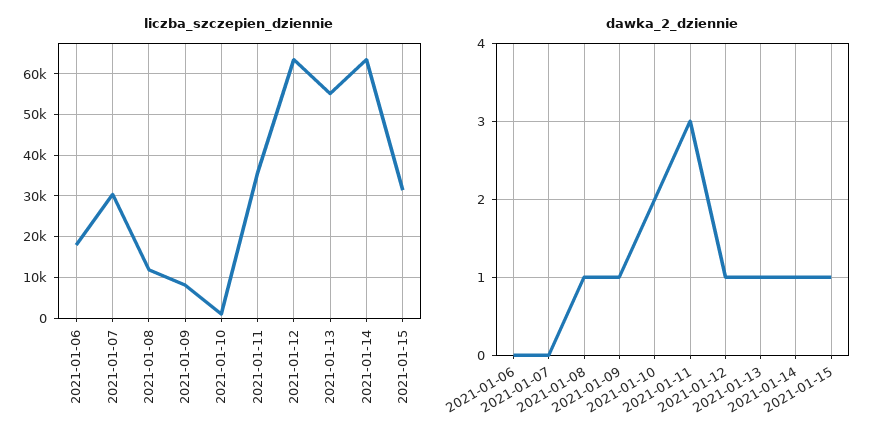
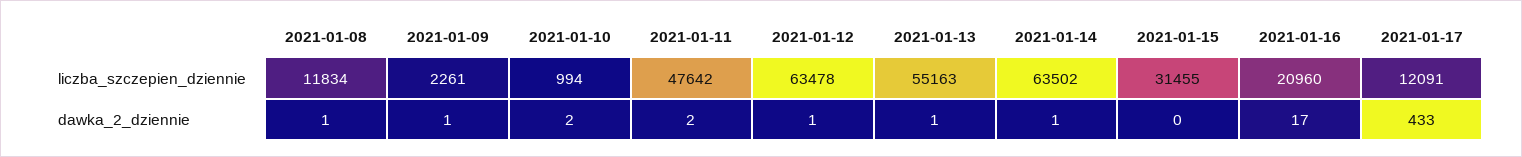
liczba_szczepien_dziennie, 2021-01-06: 18000 -> none
liczba_szczepien_dziennie, 2021-01-07: 30000 -> none
liczba_szczepien_dziennie, 2021-01-09: 8000 -> 2261
liczba_szczepien_dziennie, 2021-01-11: 36000 -> 47642
dawka_2_dziennie, 2021-01-06: 0 -> none
dawka_2_dziennie, 2021-01-07: 0 -> none
dawka_2_dziennie, 2021-01-11: 3 -> 2
dawka_2_dziennie, 2021-01-15: 1 -> 0
liczba_szczepien_dziennie, 2021-01-16: none -> 20960
liczba_szczepien_dziennie, 2021-01-17: none -> 12091
dawka_2_dziennie, 2021-01-16: none -> 17
dawka_2_dziennie, 2021-01-17: none -> 433

